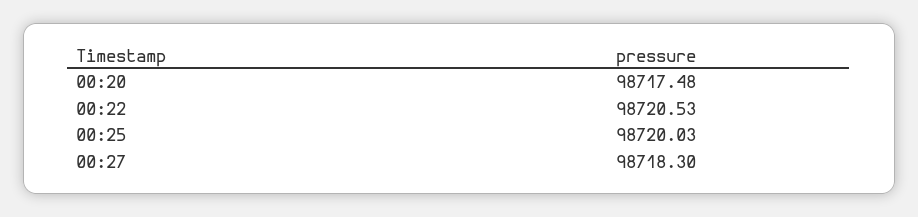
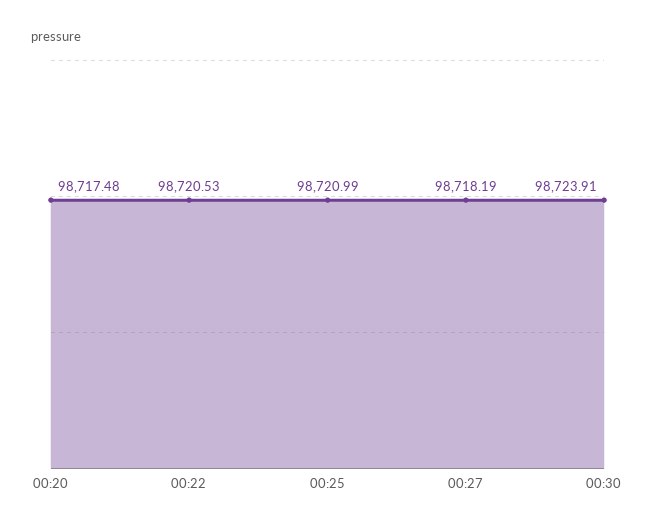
00:25: 98720.03 -> 98720.99
00:27: 98718.3 -> 98718.19
00:30: none -> 98723.91

